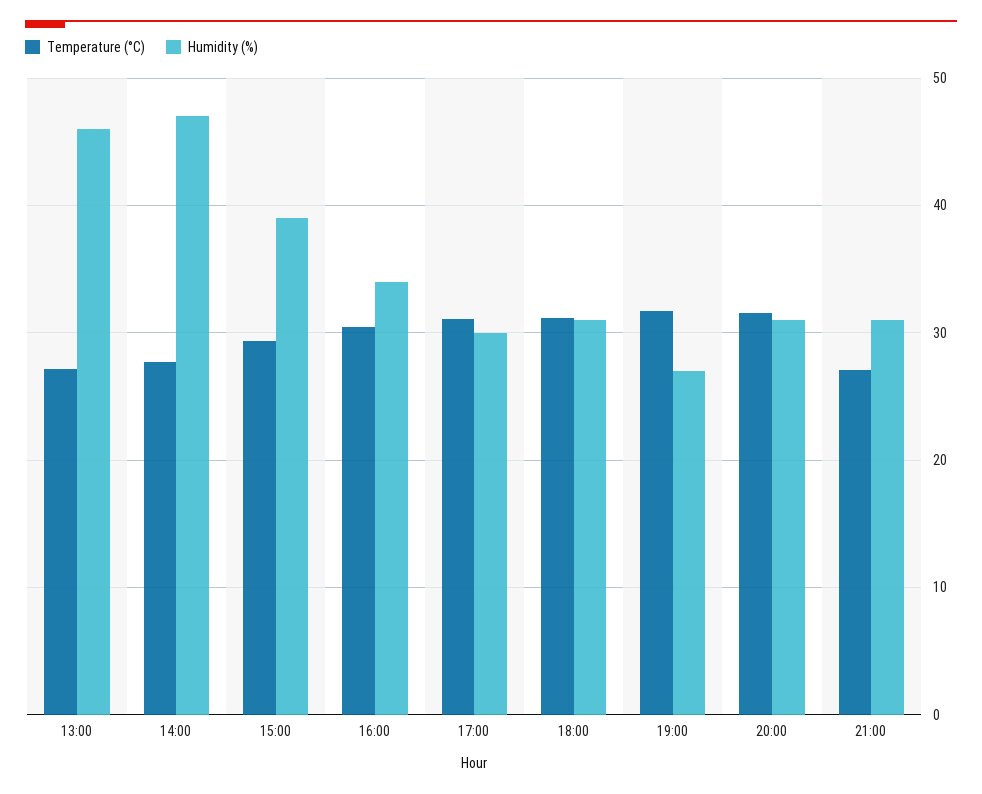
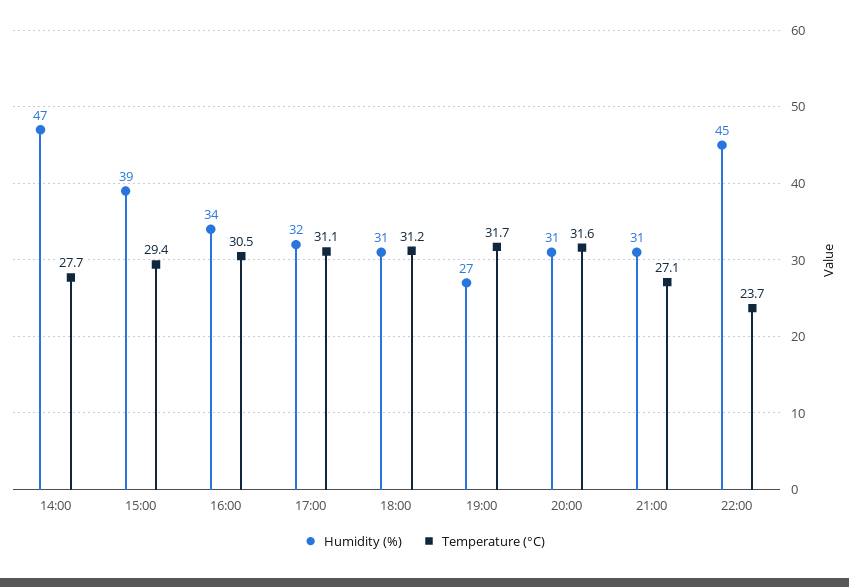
Temperature (°C), 13:00: 27 -> none
Humidity (%), 13:00: 46 -> none
Humidity (%), 17:00: 30 -> 32
Humidity (%), 22:00: none -> 45
Temperature (°C), 22:00: none -> 23.7

